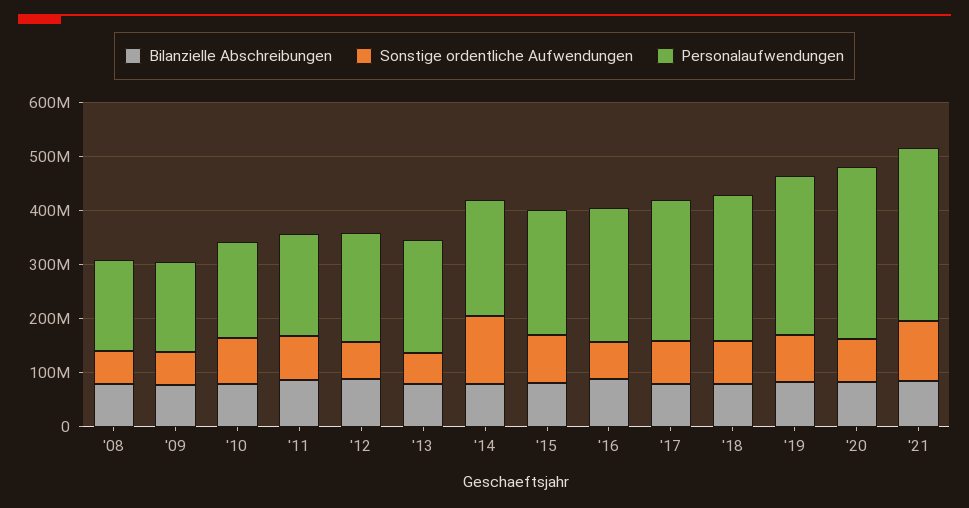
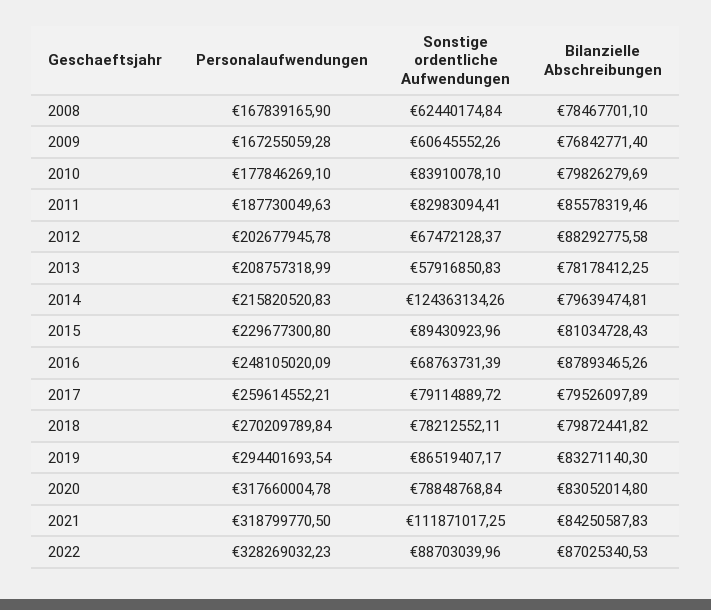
Personalaufwendungen, 2022: none -> 328269032.23
Sonstige ordentliche Aufwendungen, 2022: none -> 88703039.96
Bilanzielle Abschreibungen, 2022: none -> 87025340.53

